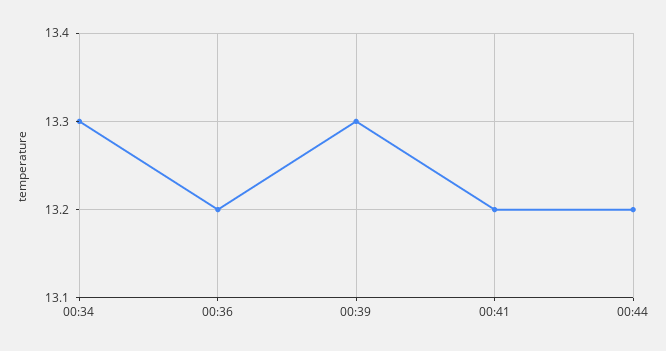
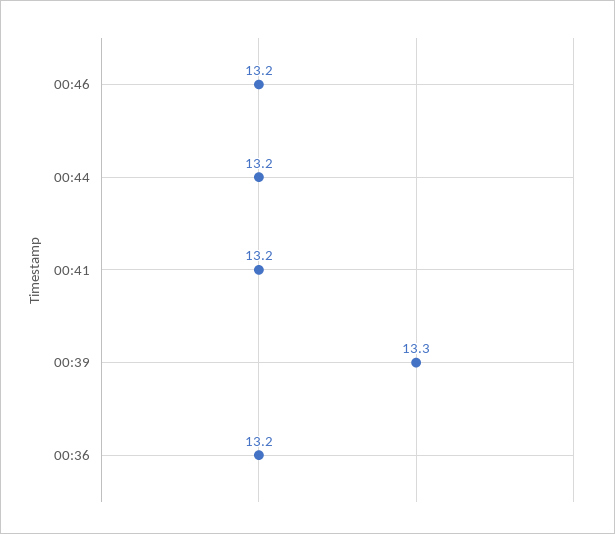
00:34: 13.3 -> none
00:46: none -> 13.2

